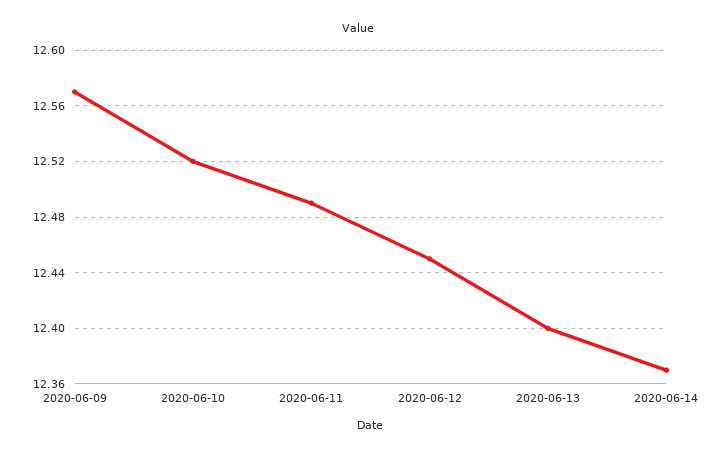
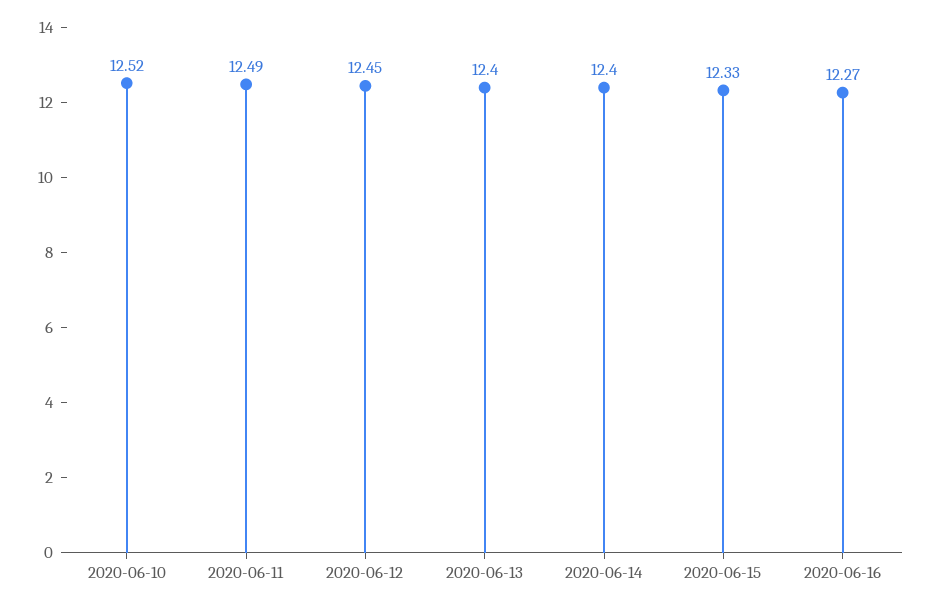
2020-06-09: 12.57 -> none
2020-06-14: 12.37 -> 12.4
2020-06-15: none -> 12.33
2020-06-16: none -> 12.27

